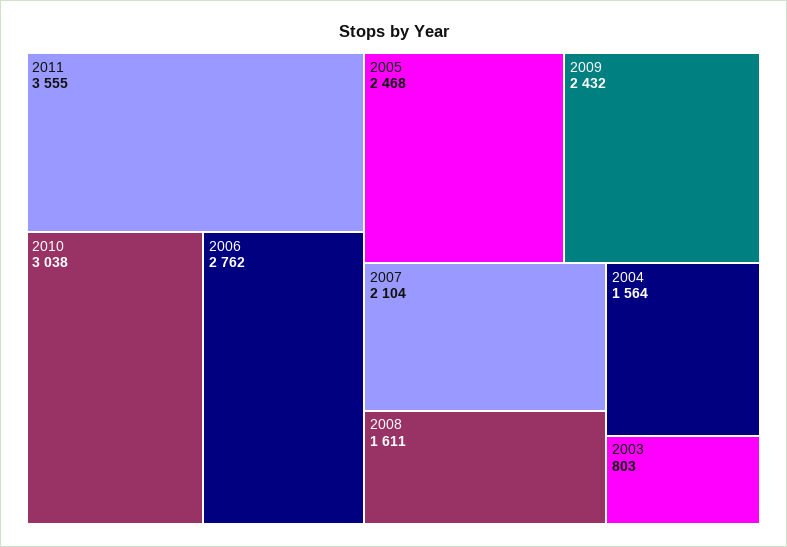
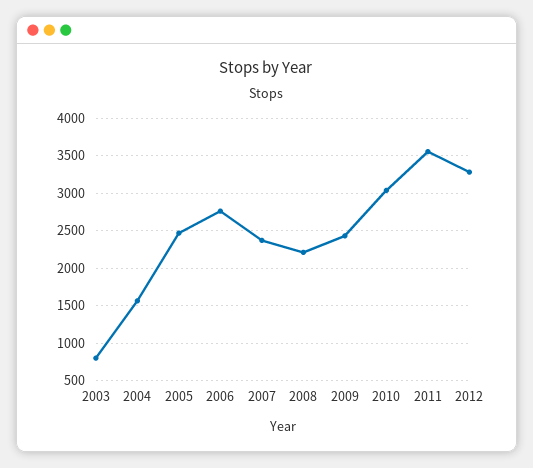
2007: 2104 -> 2400
2008: 1611 -> 2200
2012: none -> 3300

